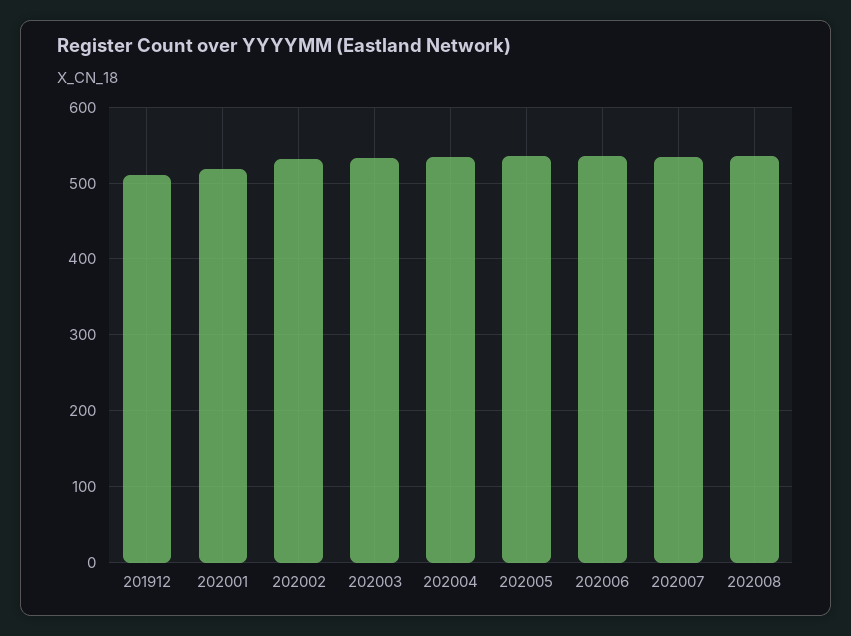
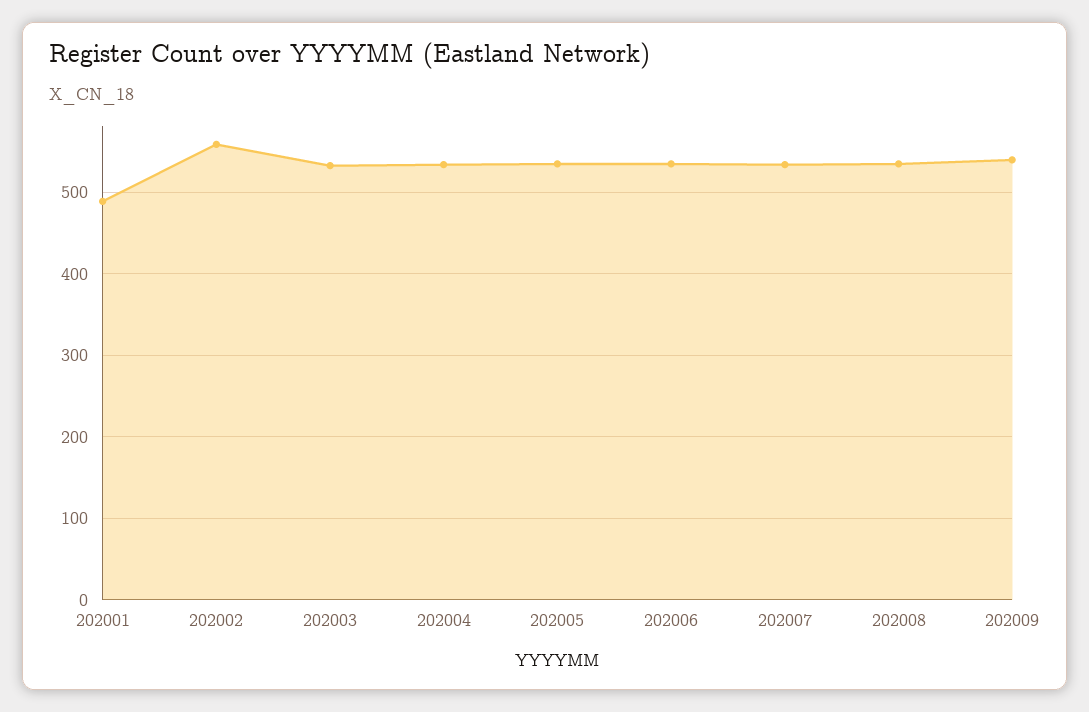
201912: 510 -> none
202001: 520 -> 490
202002: 530 -> 560
202009: none -> 540

